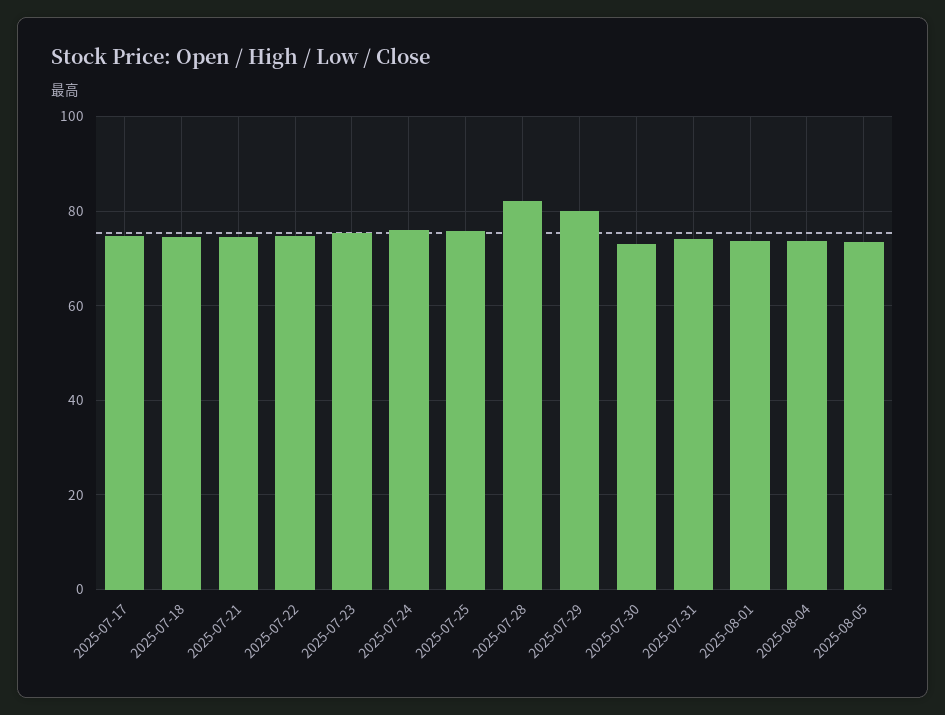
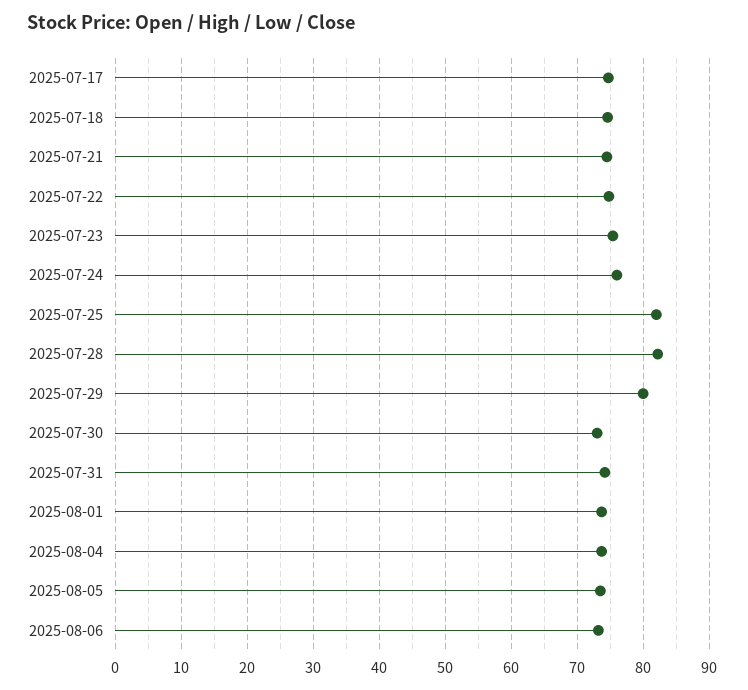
2025-07-25: 76 -> 82
2025-08-06: none -> 73

